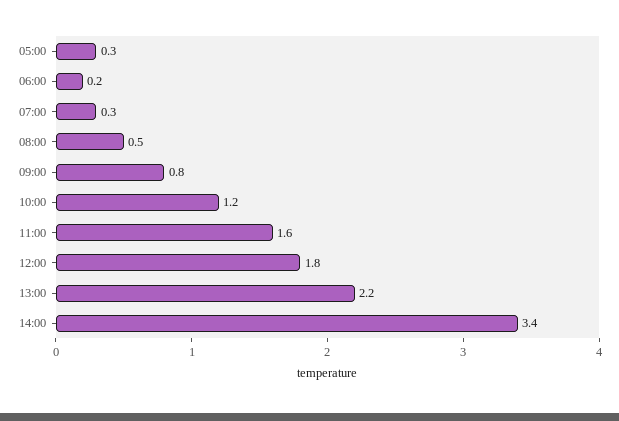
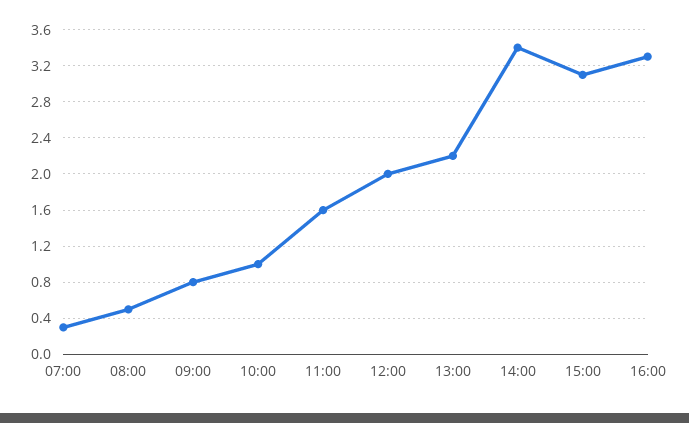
05:00: 0.3 -> none
06:00: 0.2 -> none
10:00: 1.2 -> 1
12:00: 1.8 -> 2
15:00: none -> 3.1
16:00: none -> 3.3

